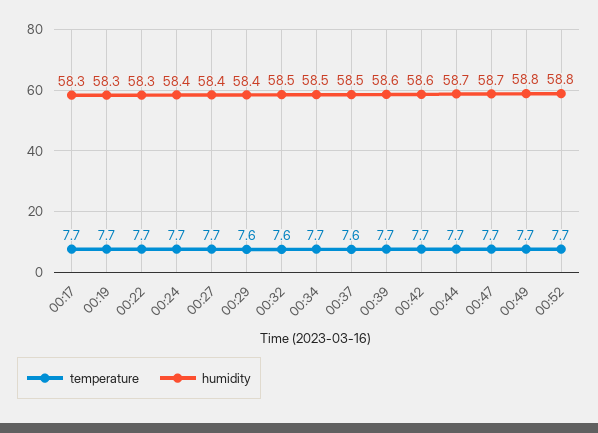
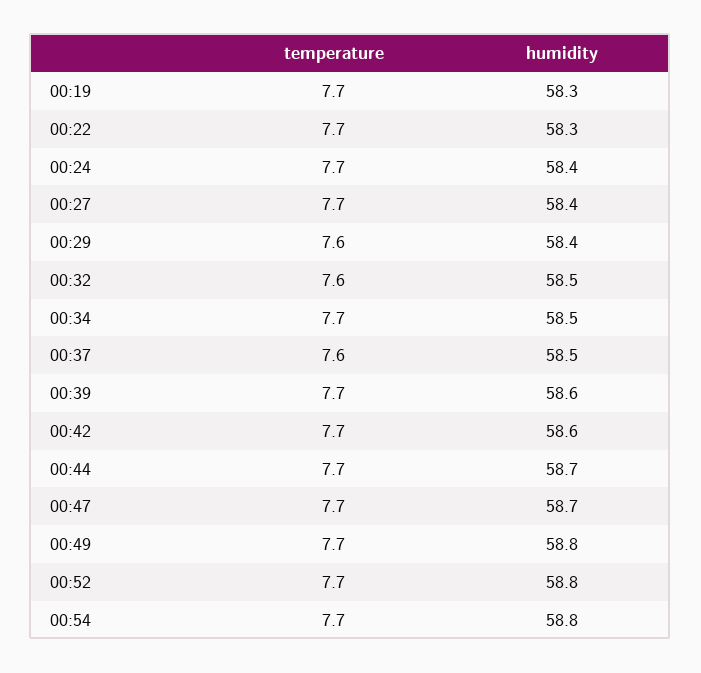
temperature, 00:17: 7.7 -> none
humidity, 00:17: 58.3 -> none
temperature, 00:54: none -> 7.7
humidity, 00:54: none -> 58.8

